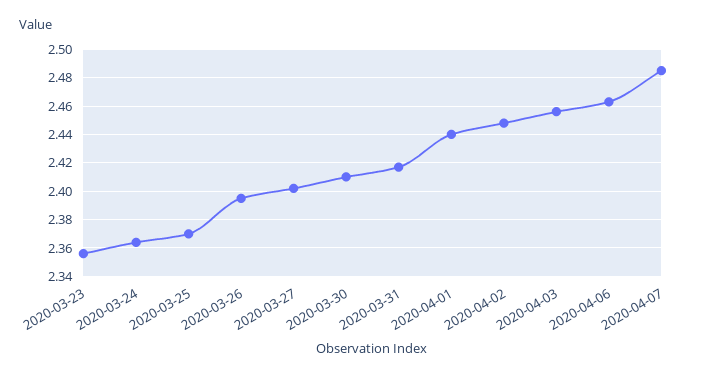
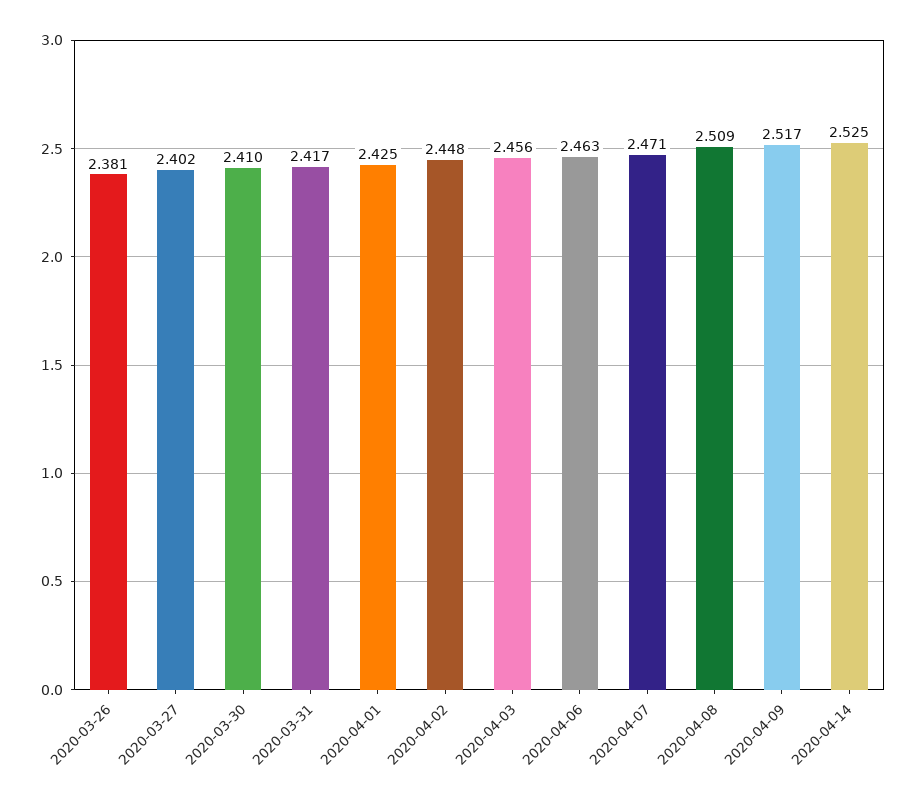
2020-03-23: 2.355 -> none
2020-03-24: 2.365 -> none
2020-03-25: 2.37 -> none
2020-03-26: 2.395 -> 2.381
2020-04-01: 2.44 -> 2.425
2020-04-07: 2.485 -> 2.471
2020-04-08: none -> 2.509
2020-04-09: none -> 2.517
2020-04-14: none -> 2.525

